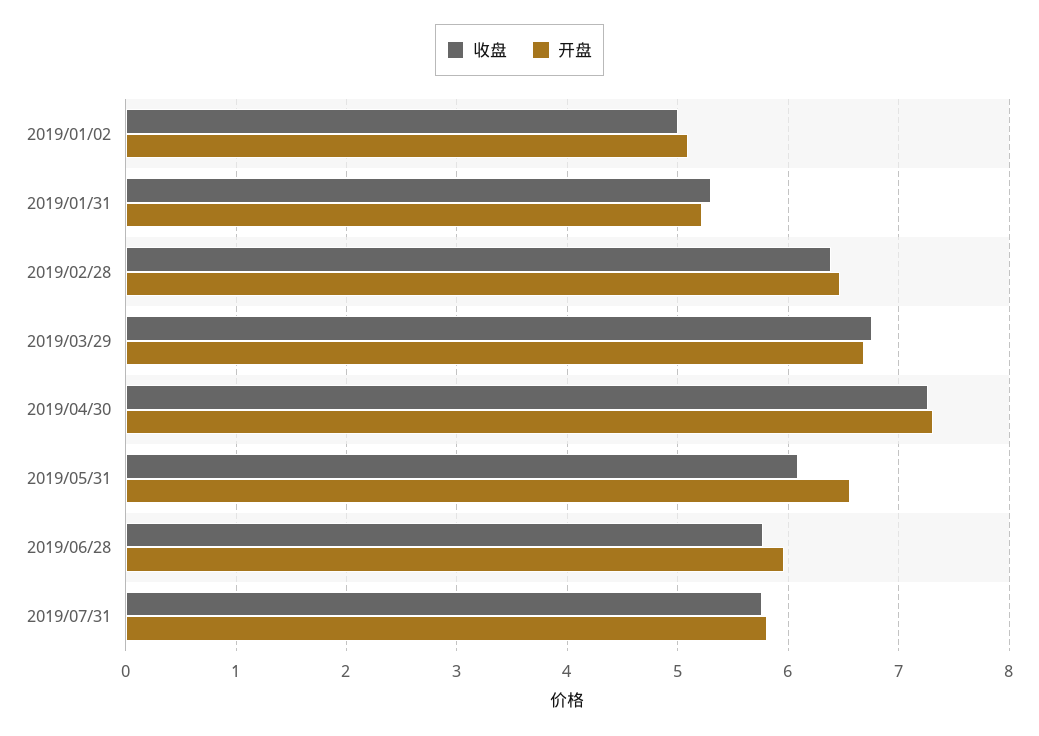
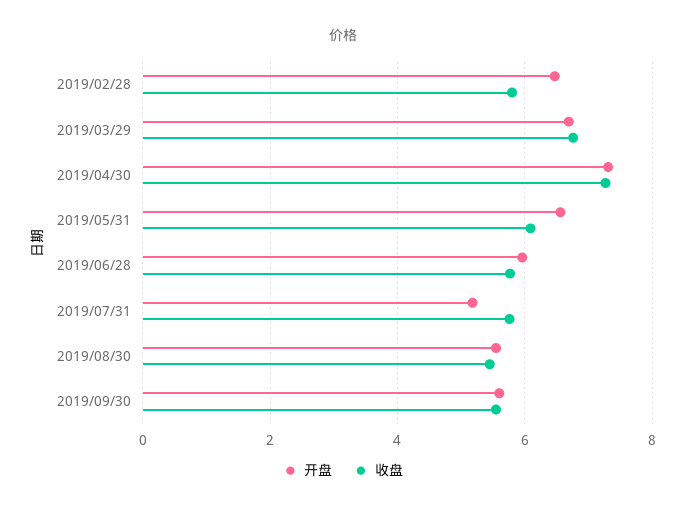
收盘, 2019/01/02: 5 -> none
开盘, 2019/01/02: 5.1 -> none
收盘, 2019/01/31: 5.3 -> none
开盘, 2019/01/31: 5.2 -> none
收盘, 2019/02/28: 6.4 -> 5.8
开盘, 2019/07/31: 5.8 -> 5.2
开盘, 2019/08/30: none -> 5.6
收盘, 2019/08/30: none -> 5.4
开盘, 2019/09/30: none -> 5.6
收盘, 2019/09/30: none -> 5.6

